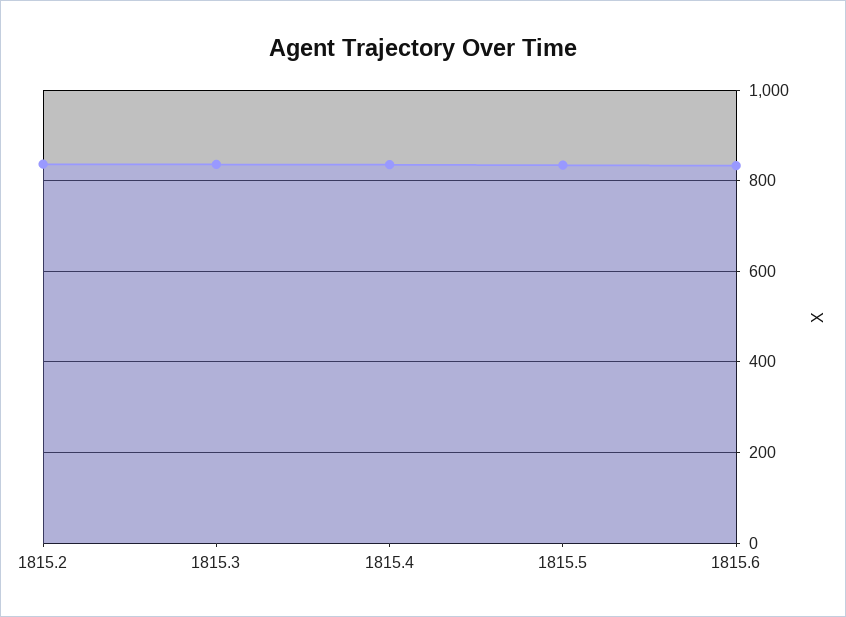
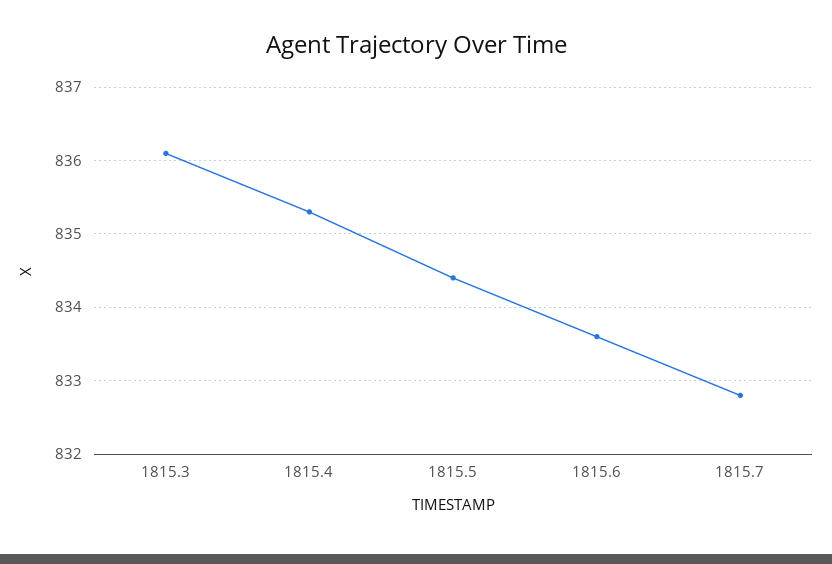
1815.2: 840 -> none
1815.7: none -> 832.8

